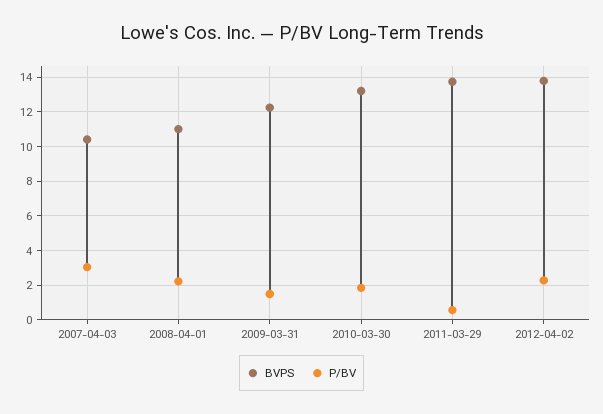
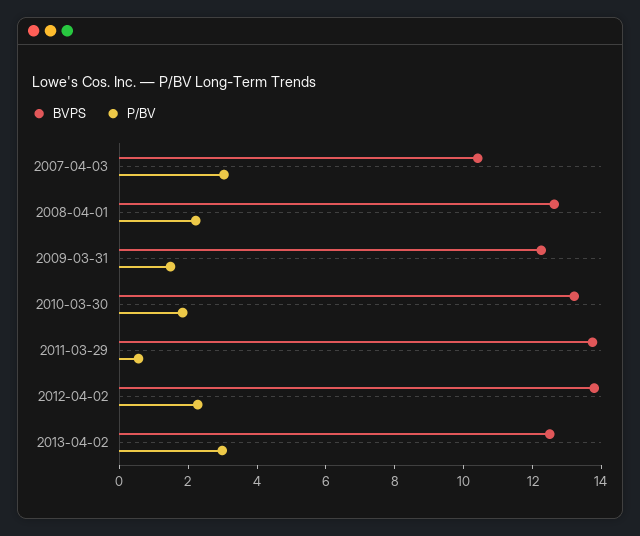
BVPS, 2008-04-01: 11 -> 12.5
BVPS, 2013-04-02: none -> 12.5
P/BV, 2013-04-02: none -> 3

